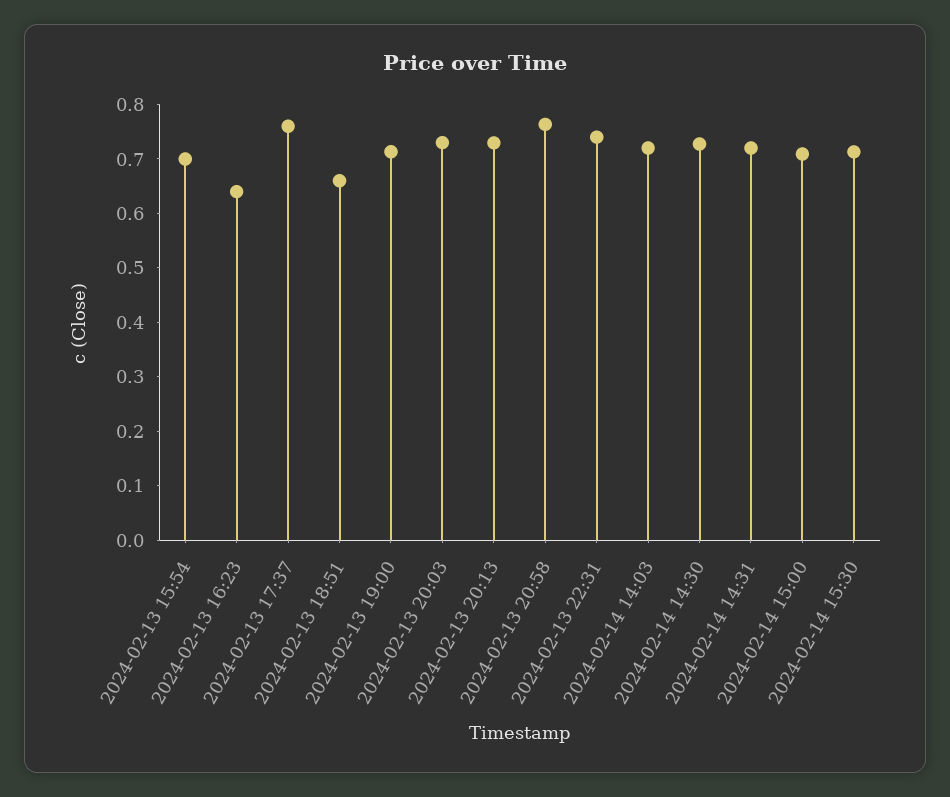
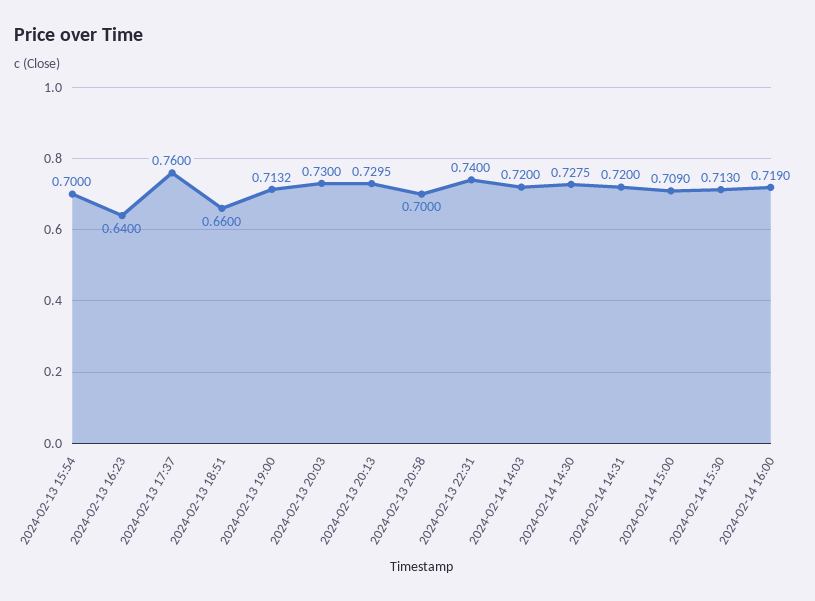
2024-02-13 20:58: 0.76 -> 0.7
2024-02-14 16:00: none -> 0.719

